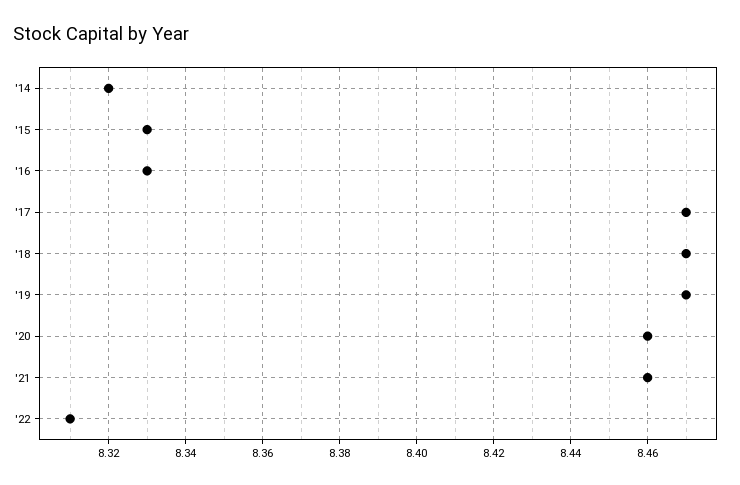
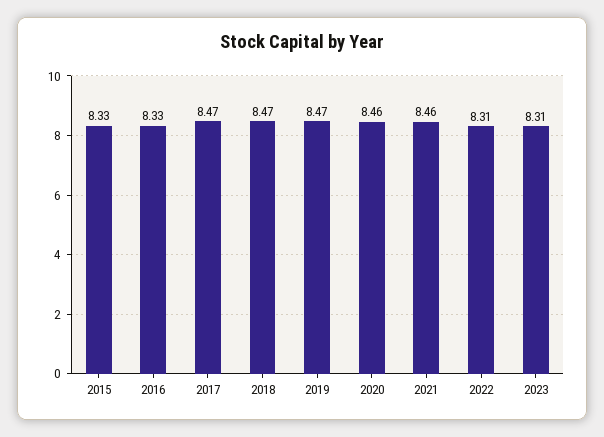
'14: 8.32 -> none
2023: none -> 8.31

